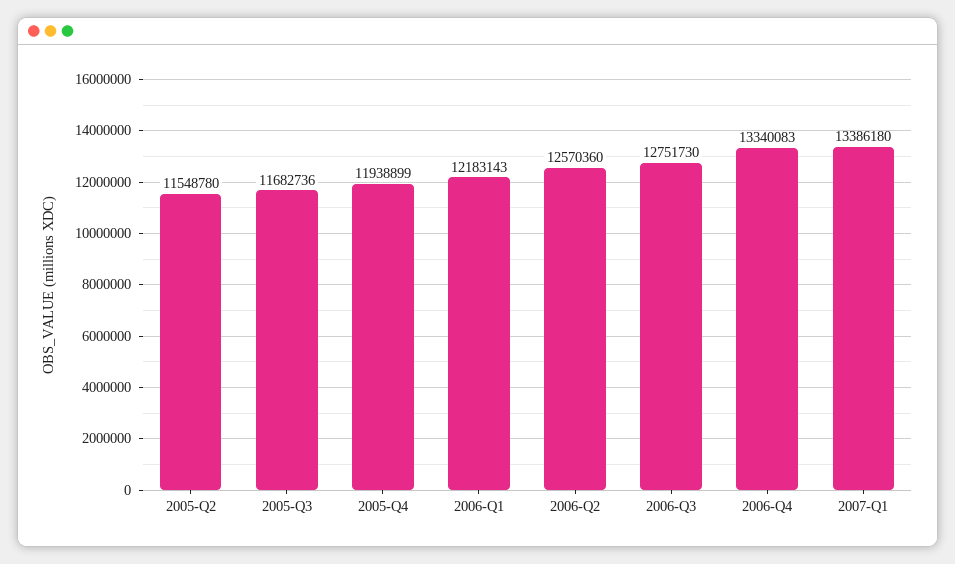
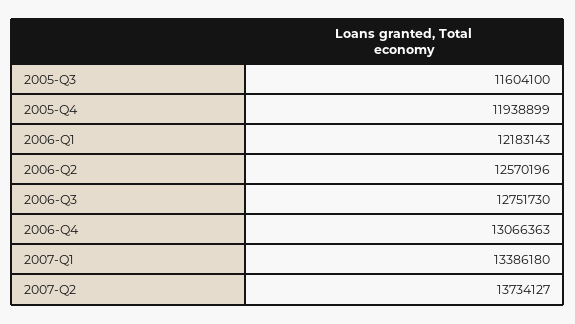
2005-Q2: 11548780 -> none
2005-Q3: 11682736 -> 11604100
2006-Q2: 12570360 -> 12570196
2006-Q4: 13340083 -> 13066363
2007-Q2: none -> 13734127

